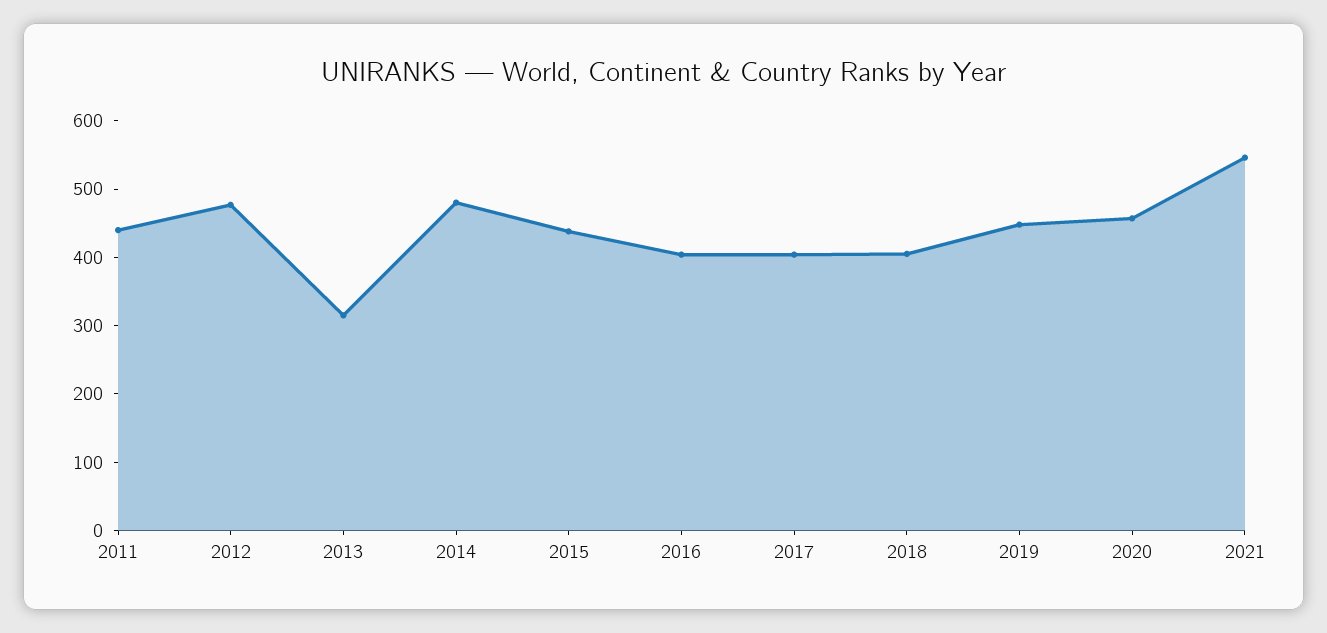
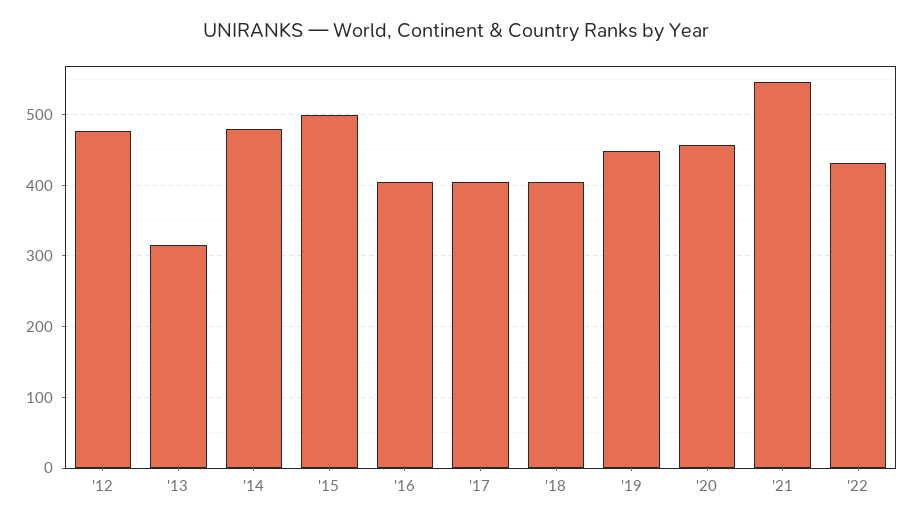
2011: 440 -> none
2015: 440 -> 500
'22: none -> 430

